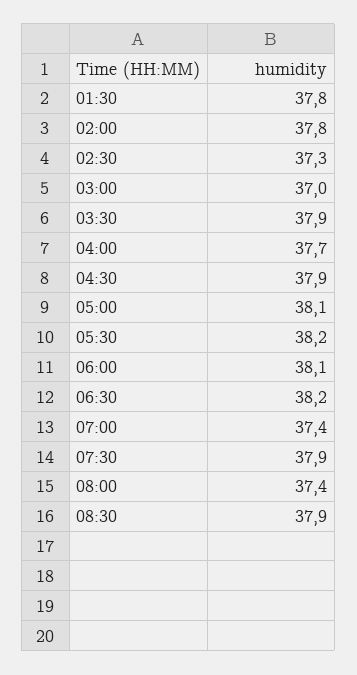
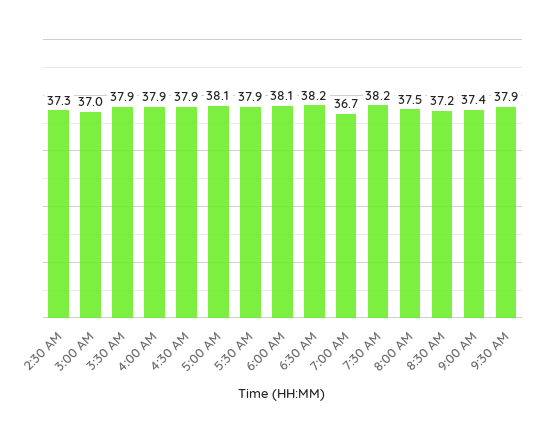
01:30: 37.8 -> none
02:00: 37.8 -> none
04:00: 37.7 -> 37.9
05:30: 38.2 -> 37.9
07:00: 37.4 -> 36.7
07:30: 37.9 -> 38.2
08:00: 37.4 -> 37.5
08:30: 37.9 -> 37.2
9:00 AM: none -> 37.4
9:30 AM: none -> 37.9

